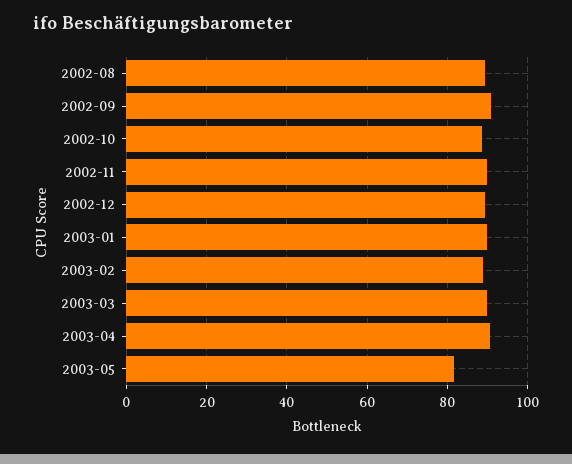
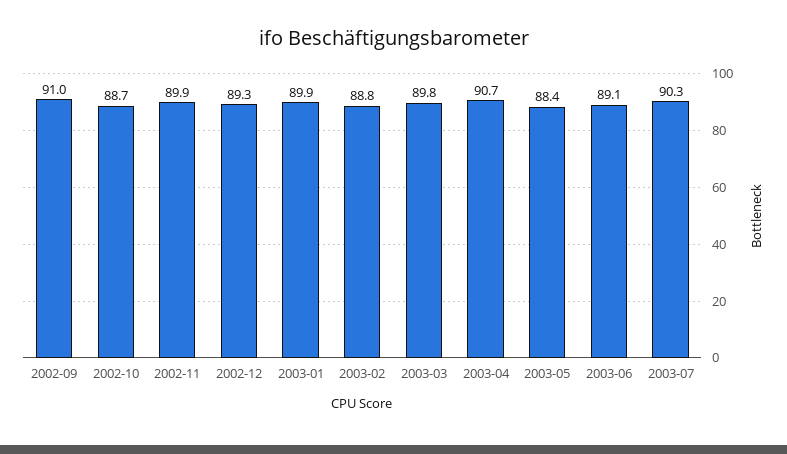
2002-08: 90 -> none
2003-05: 82 -> 88.4
2003-06: none -> 89.1
2003-07: none -> 90.3

